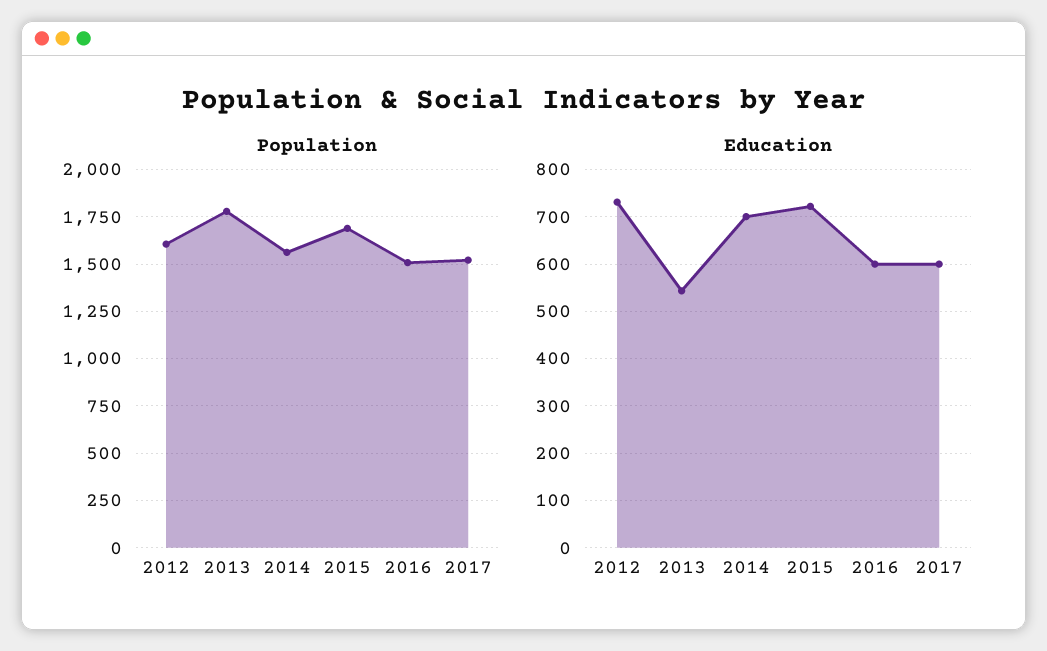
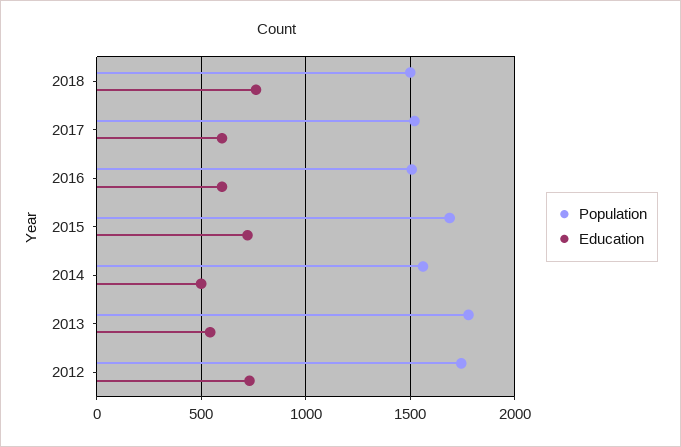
Population, 2012: 1600 -> 1750
Education, 2014: 700 -> 500
Population, 2018: none -> 1500
Education, 2018: none -> 750

